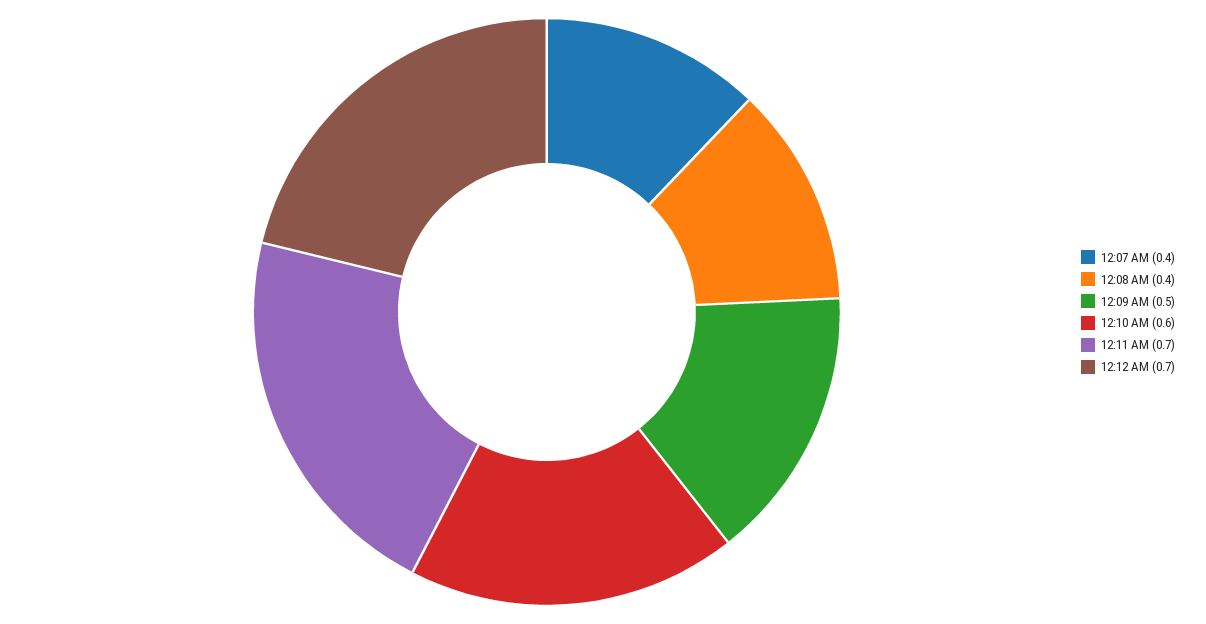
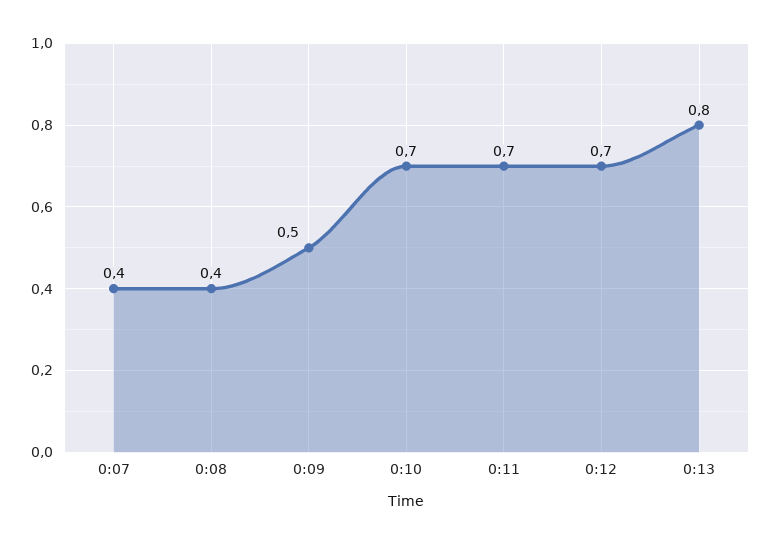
12:10 AM: 0.6 -> 0.7
0:13: none -> 0.8

